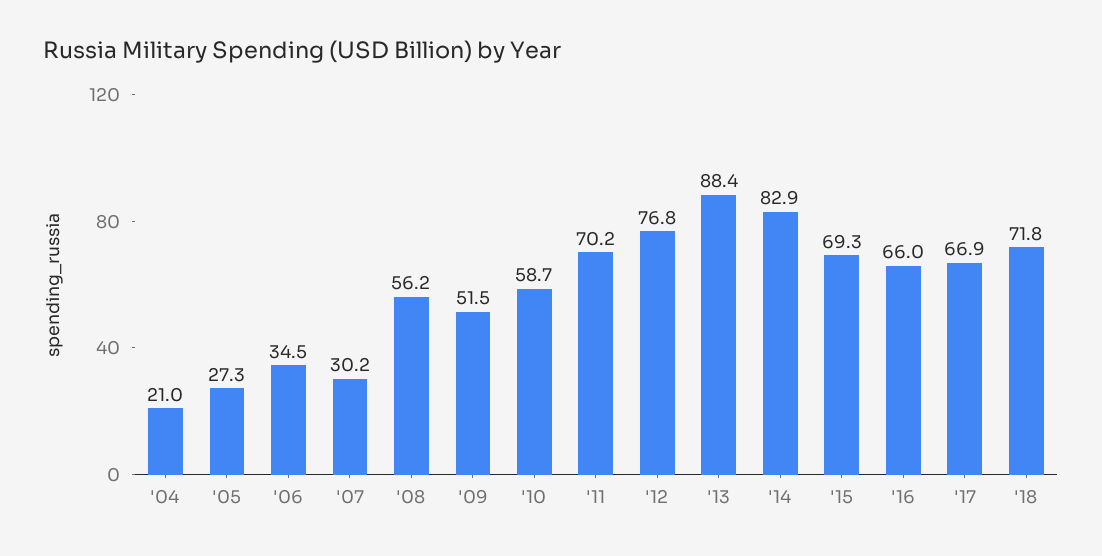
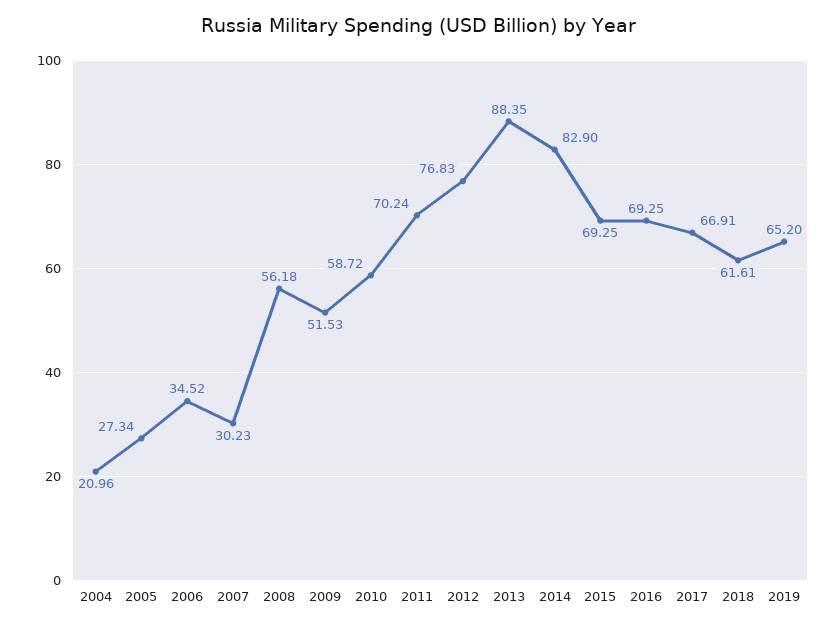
'16: 66 -> 69.25
'18: 71.8 -> 61.61
2019: none -> 65.2

